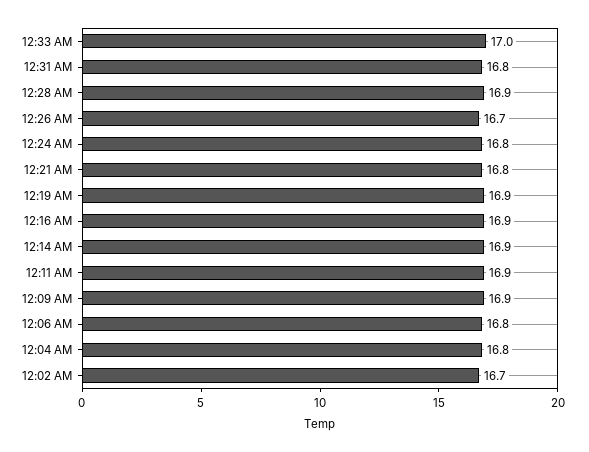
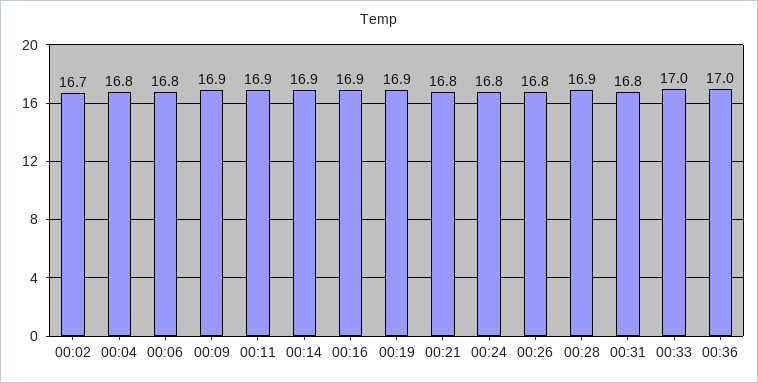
12:26 AM: 16.7 -> 16.8
00:36: none -> 17

